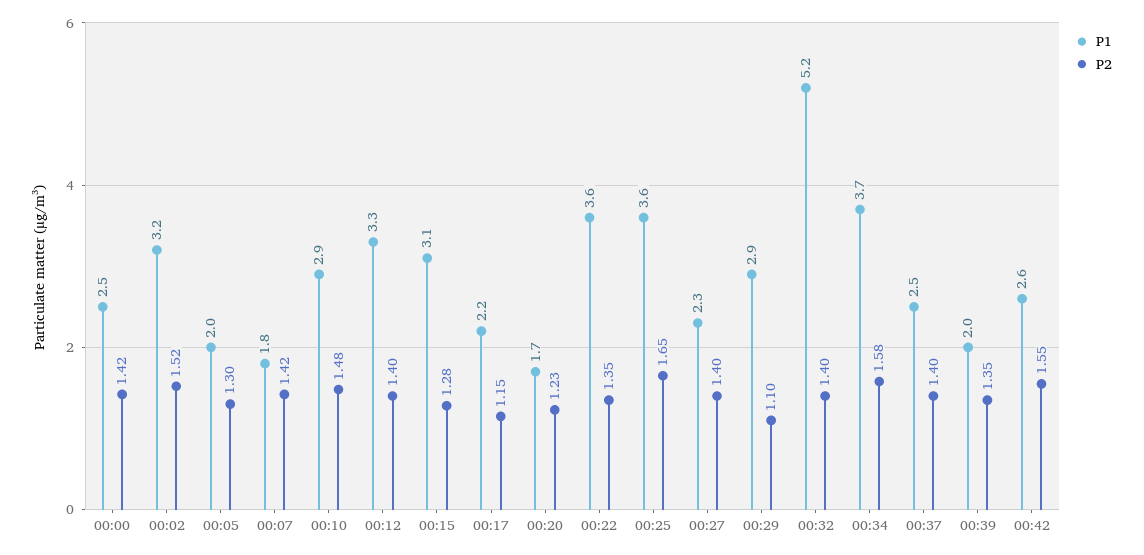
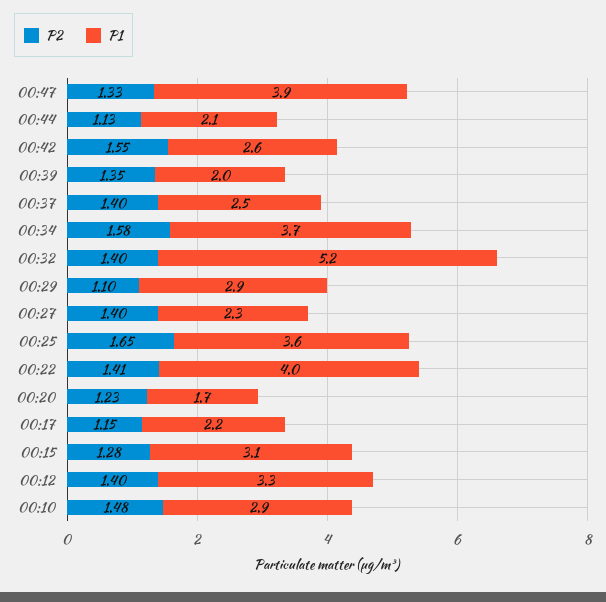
P1, 00:00: 2.5 -> none
P2, 00:00: 1.42 -> none
P1, 00:02: 3.2 -> none
P2, 00:02: 1.52 -> none
P1, 00:05: 2 -> none
P2, 00:05: 1.3 -> none
P1, 00:07: 1.8 -> none
P2, 00:07: 1.42 -> none
P1, 00:22: 3.6 -> 4
P2, 00:22: 1.35 -> 1.41
P2, 00:47: none -> 1.33
P1, 00:47: none -> 3.9
P2, 00:44: none -> 1.13
P1, 00:44: none -> 2.1

